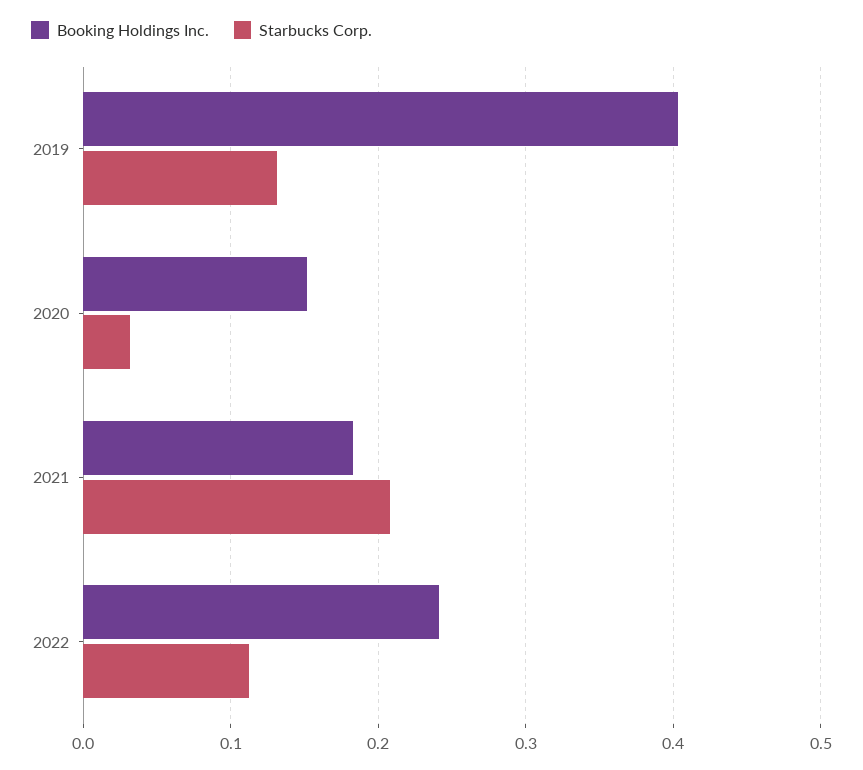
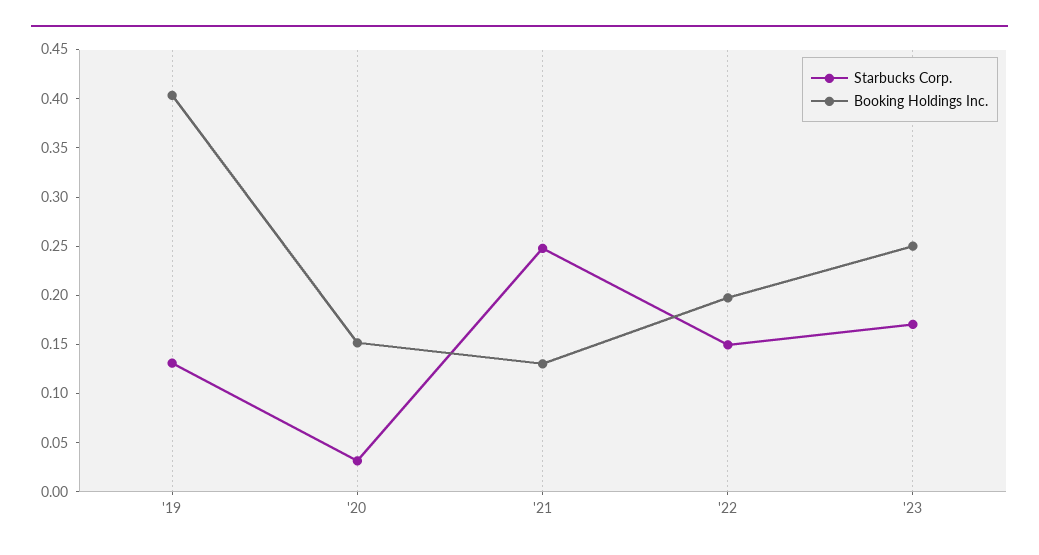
Booking Holdings Inc., 2021: 0.18 -> 0.13
Starbucks Corp., 2021: 0.21 -> 0.25
Booking Holdings Inc., 2022: 0.24 -> 0.2
Starbucks Corp., 2022: 0.11 -> 0.15
Starbucks Corp., '23: none -> 0.17
Booking Holdings Inc., '23: none -> 0.25

